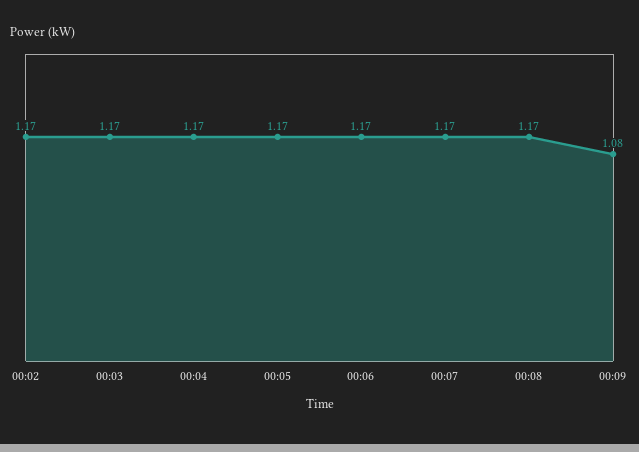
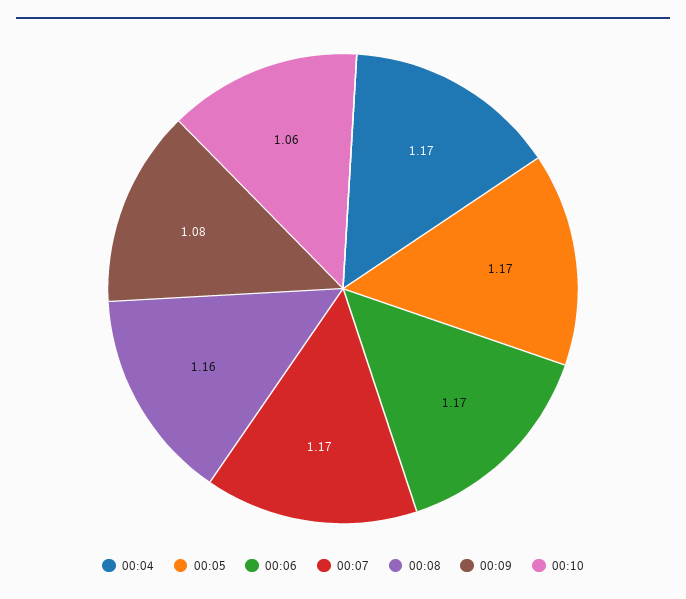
00:02: 1.17 -> none
00:03: 1.17 -> none
00:08: 1.17 -> 1.16
00:10: none -> 1.06

